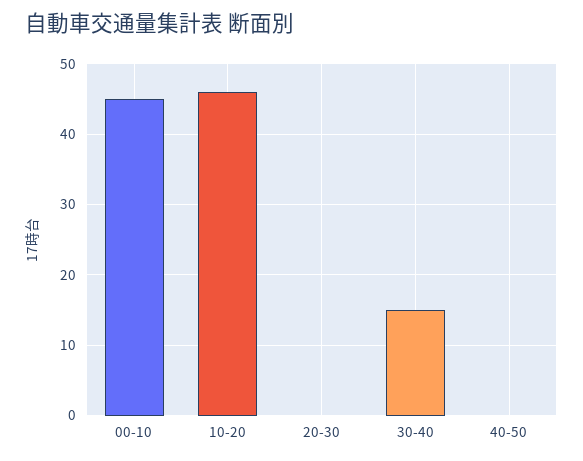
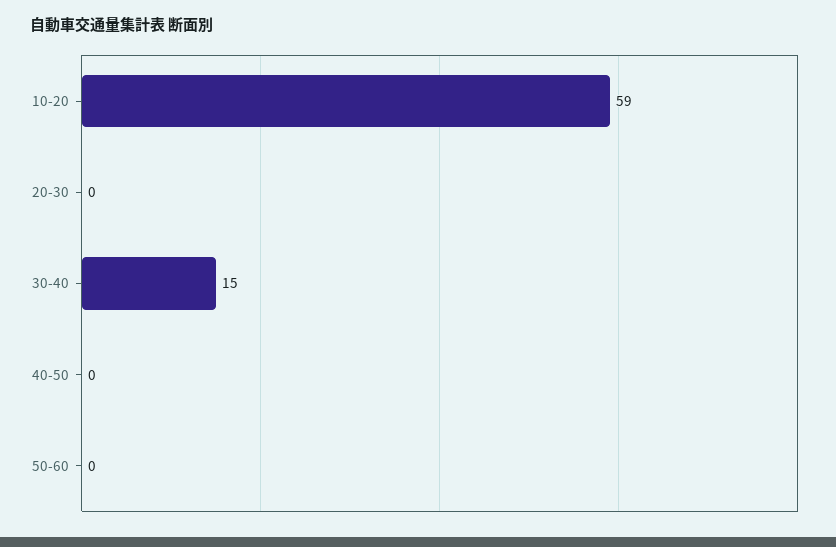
00-10: 45 -> none
10-20: 46 -> 59
50-60: none -> 0

